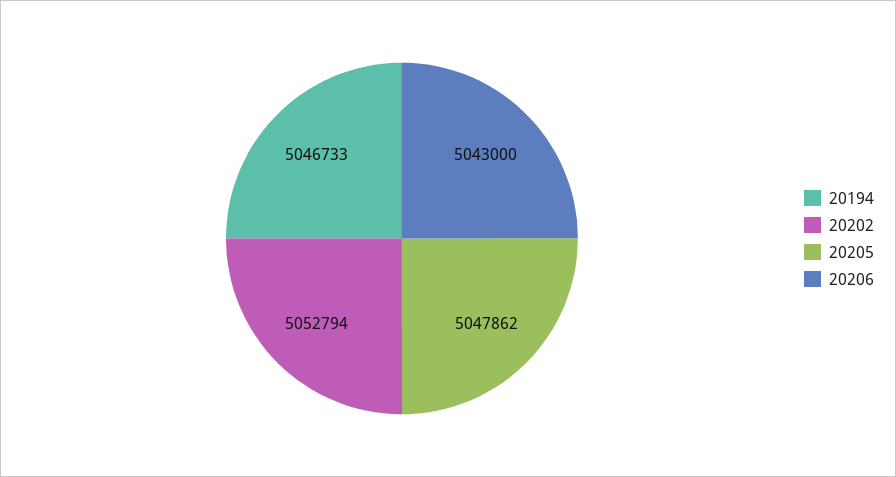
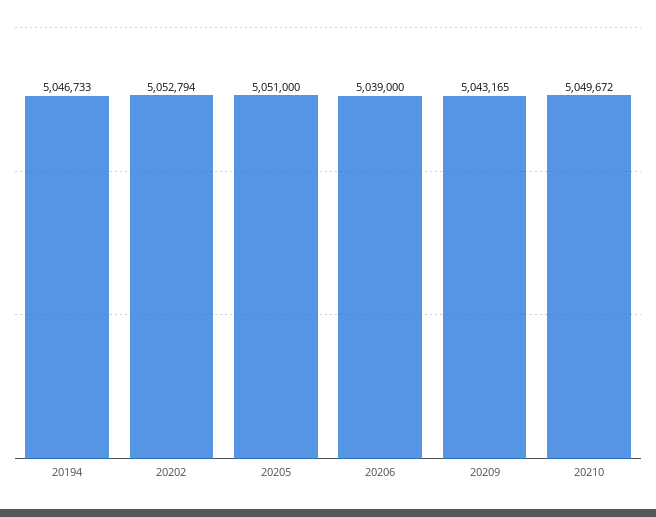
20205: 5047862 -> 5051000
20206: 5043000 -> 5039000
20209: none -> 5043165
20210: none -> 5049672

